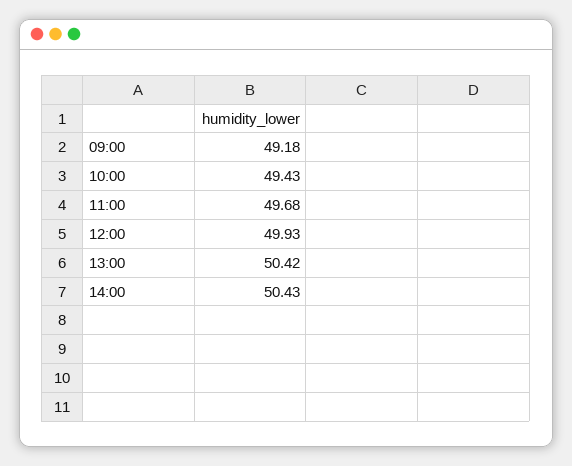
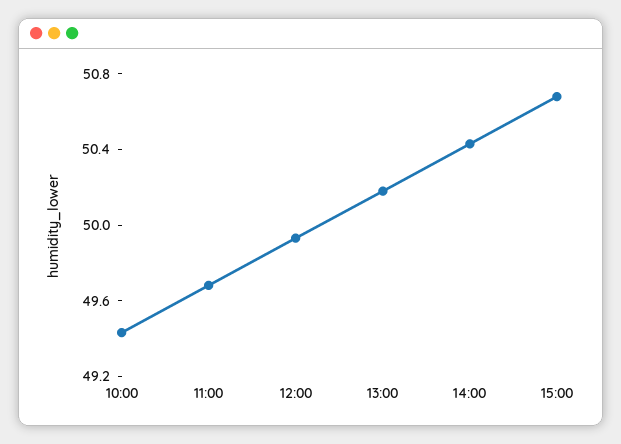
09:00: 49.18 -> none
13:00: 50.42 -> 50.2
15:00: none -> 50.7

